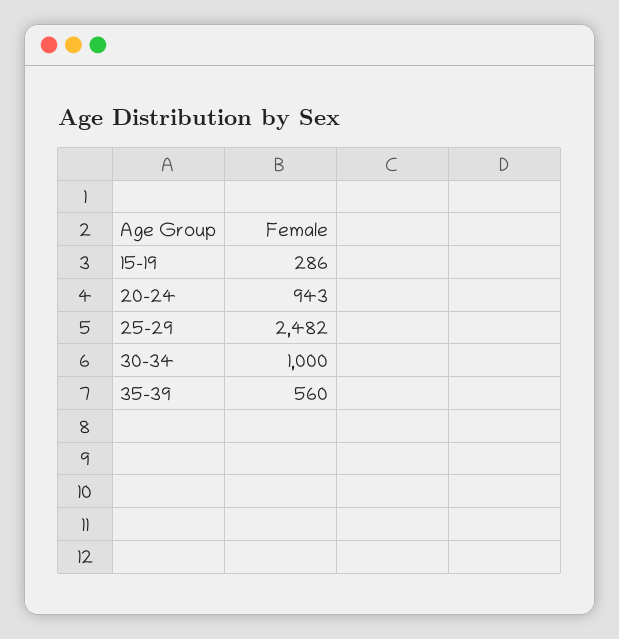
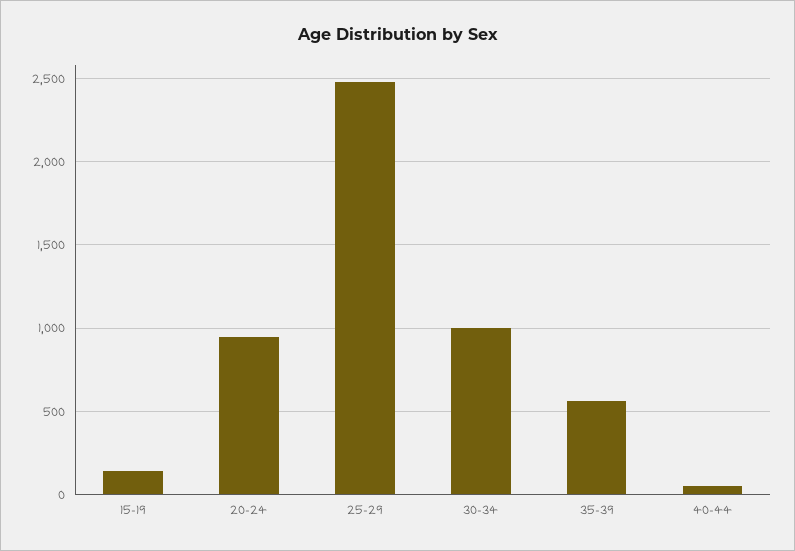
15-19: 286 -> 150
40-44: none -> 50

